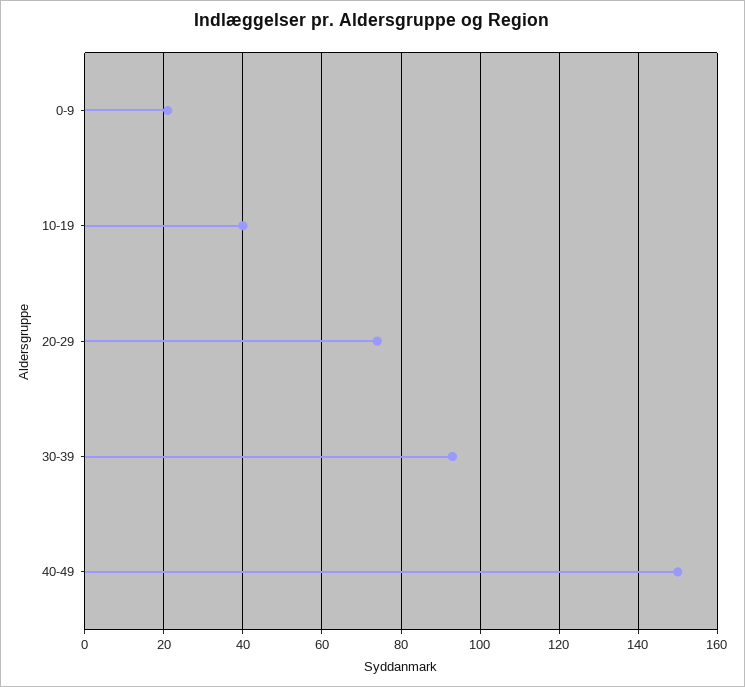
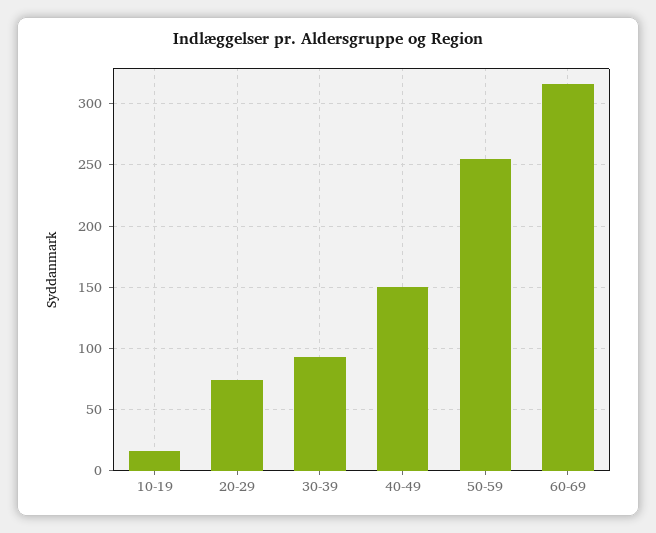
0-9: 20 -> none
10-19: 40 -> 15
50-59: none -> 255
60-69: none -> 315

